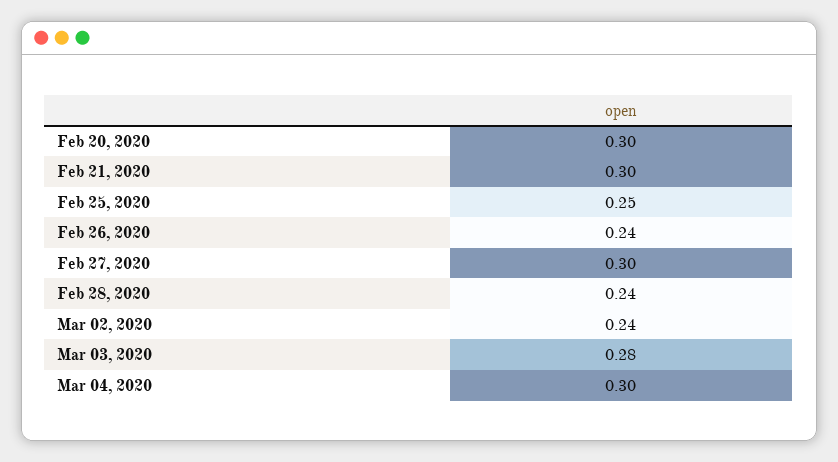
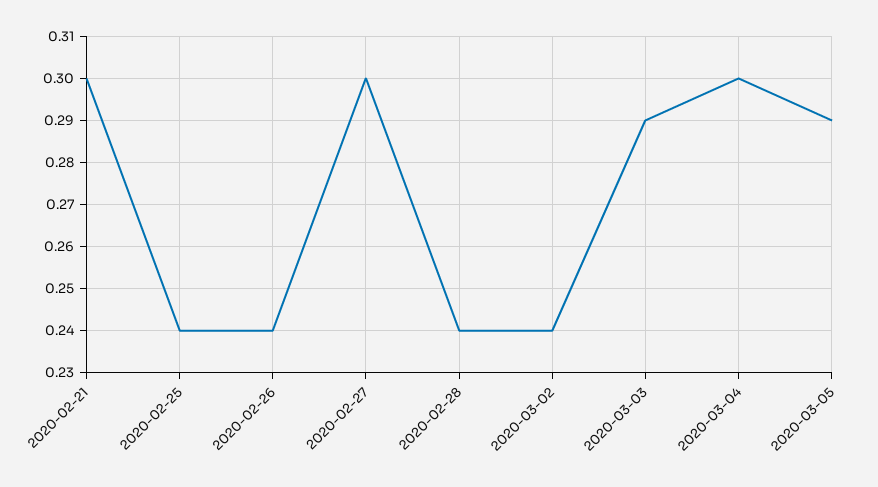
Feb 20, 2020: 0.3 -> none
Feb 25, 2020: 0.25 -> 0.24
Mar 03, 2020: 0.28 -> 0.29
2020-03-05: none -> 0.29

